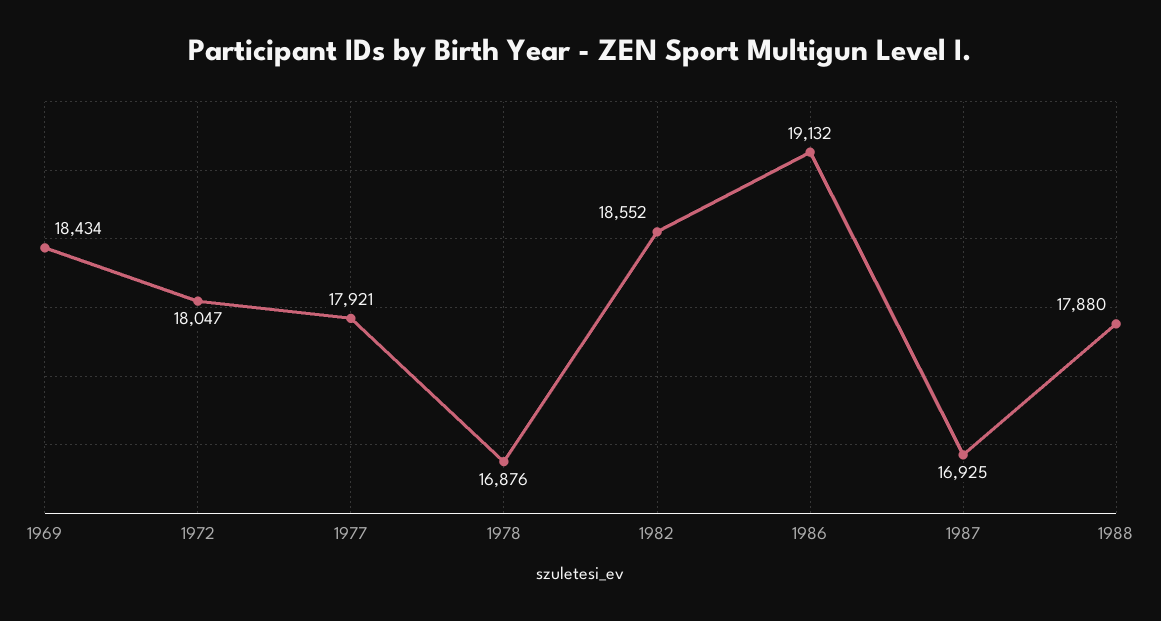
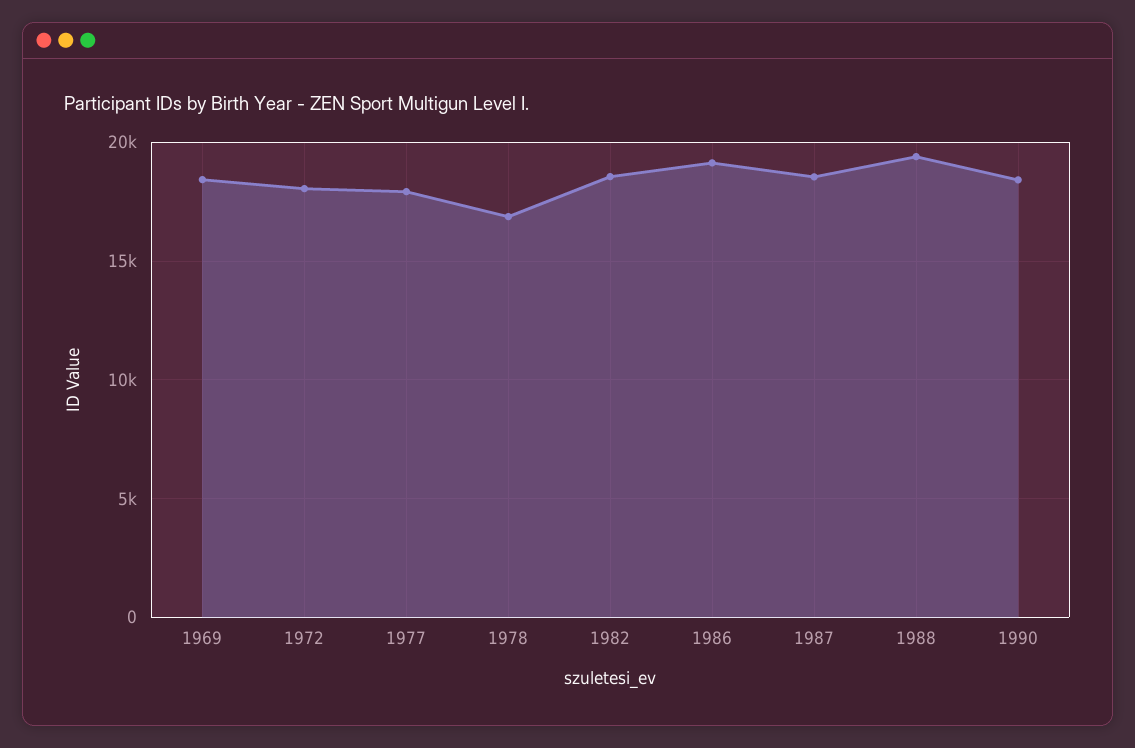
1987: 16925 -> 18500
1988: 17880 -> 19500
1990: none -> 18500

